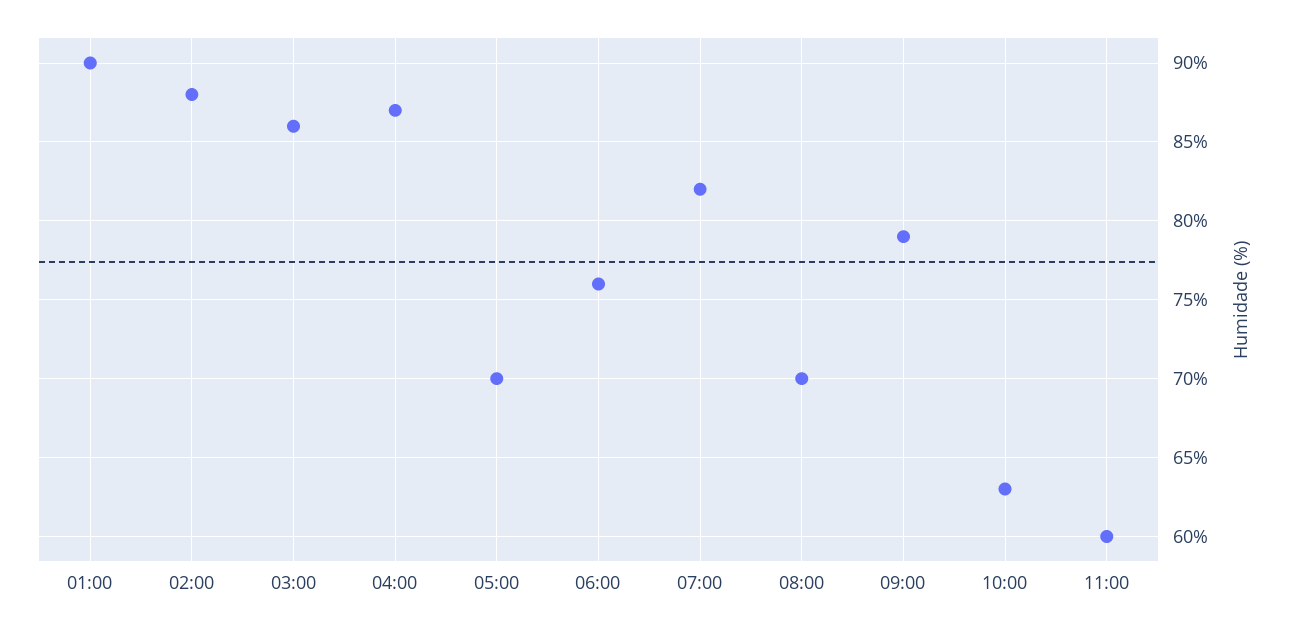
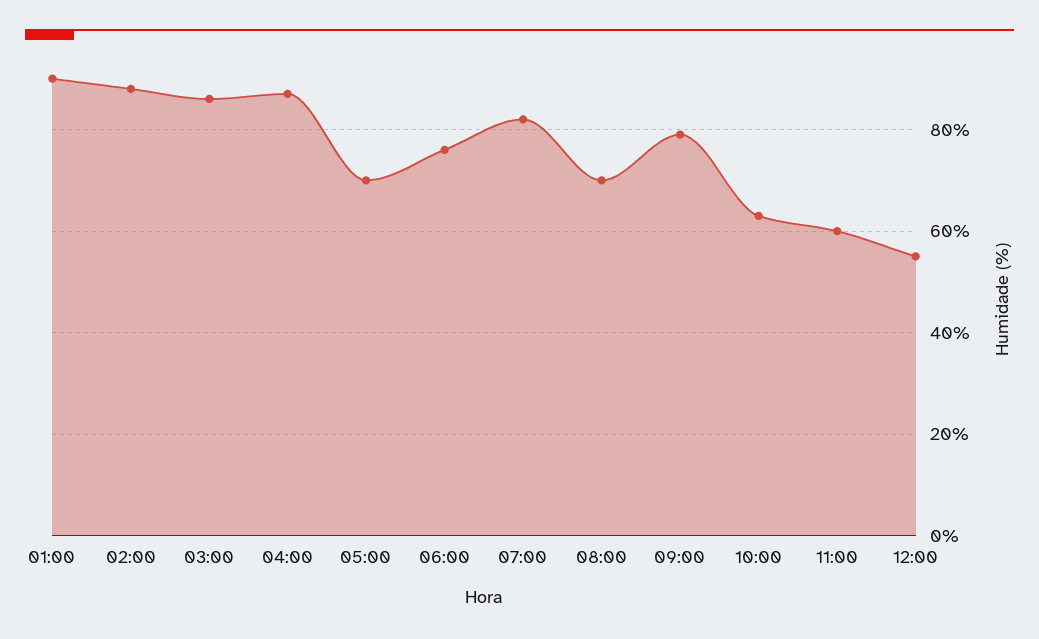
12:00: none -> 55

